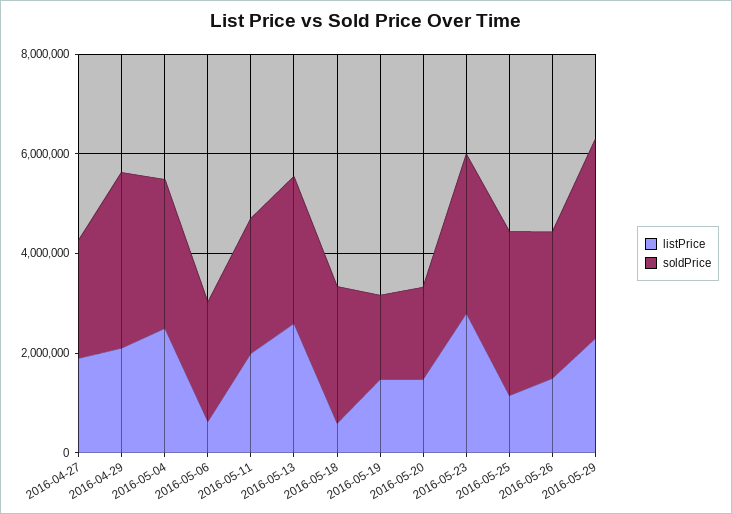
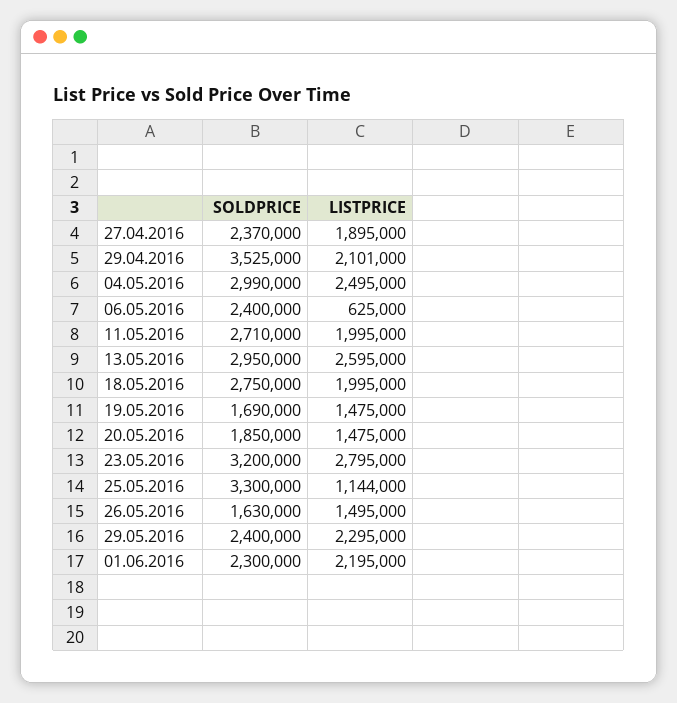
listPrice, 2016-05-18: 500000 -> 1995000
soldPrice, 2016-05-26: 3000000 -> 1630000
soldPrice, 2016-05-29: 4000000 -> 2400000
soldPrice, 01.06.2016: none -> 2300000
listPrice, 01.06.2016: none -> 2195000

